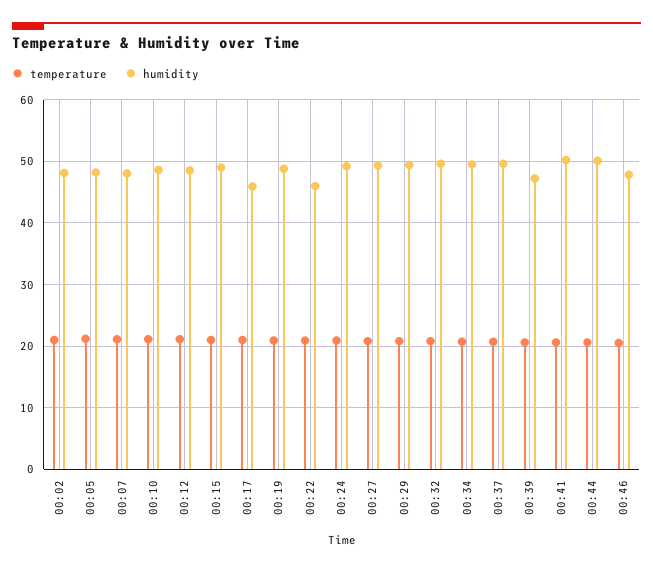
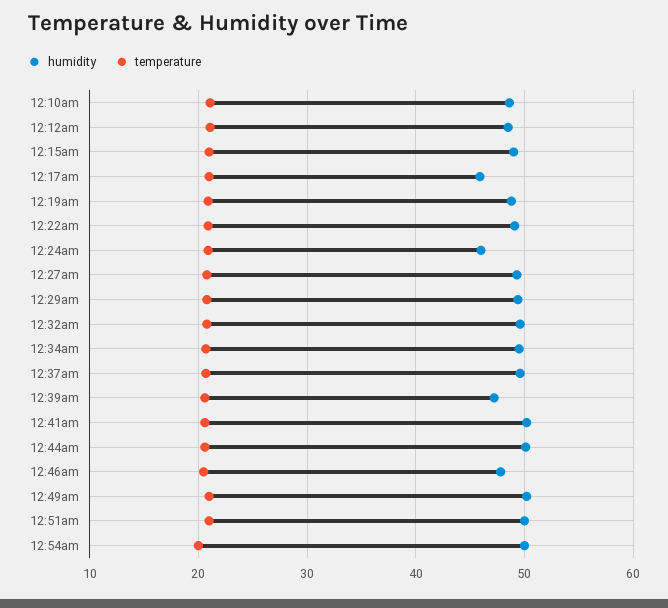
temperature, 00:02: 21 -> none
humidity, 00:02: 48 -> none
temperature, 00:05: 21 -> none
humidity, 00:05: 48 -> none
temperature, 00:07: 21 -> none
humidity, 00:07: 48 -> none
humidity, 00:22: 46 -> 49
humidity, 00:24: 49 -> 46
humidity, 12:49am: none -> 50
temperature, 12:49am: none -> 21
humidity, 12:51am: none -> 50
temperature, 12:51am: none -> 21
humidity, 12:54am: none -> 50
temperature, 12:54am: none -> 20

